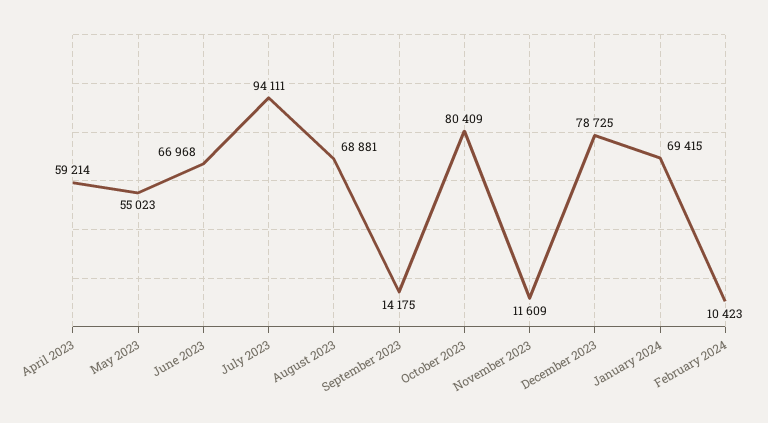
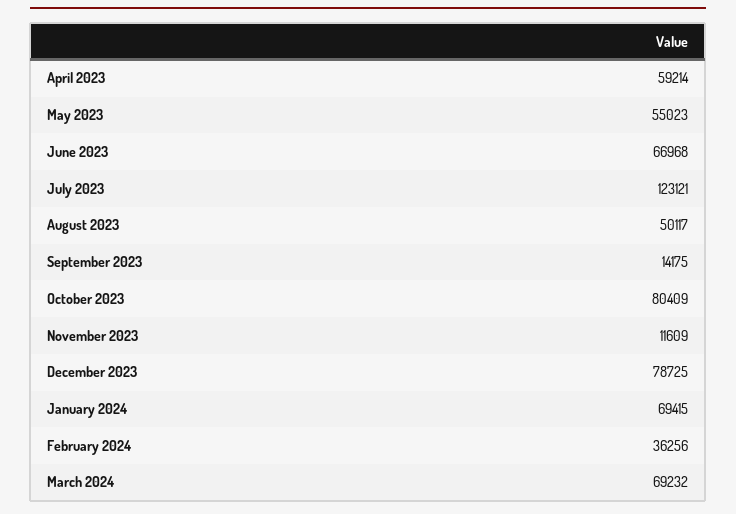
July 2023: 94111 -> 123121
August 2023: 68881 -> 50117
February 2024: 10423 -> 36256
March 2024: none -> 69232

